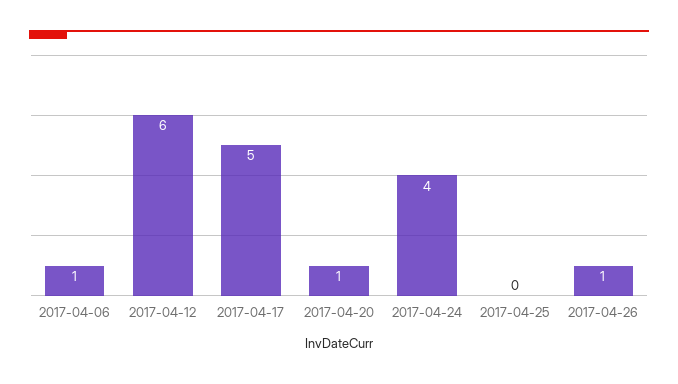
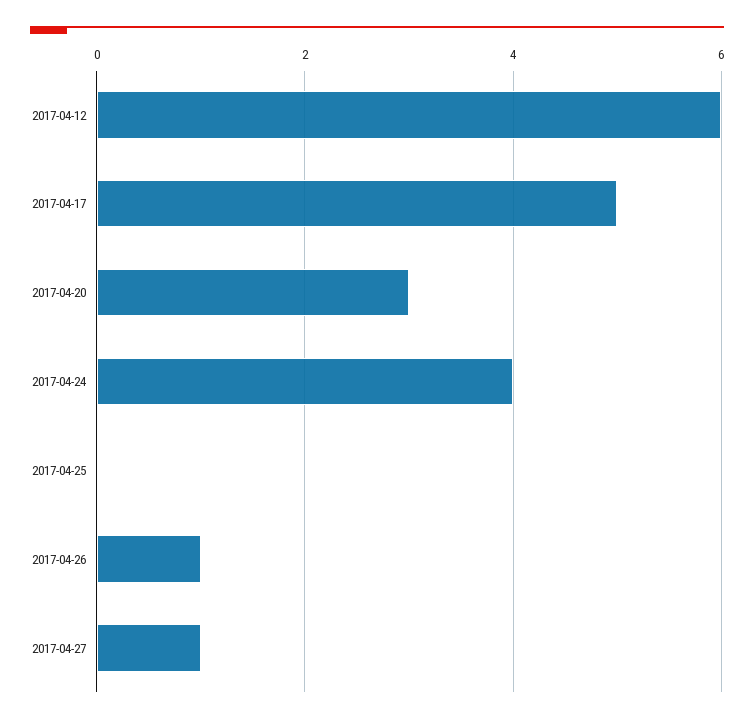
2017-04-06: 1 -> none
2017-04-20: 1 -> 3
2017-04-27: none -> 1

